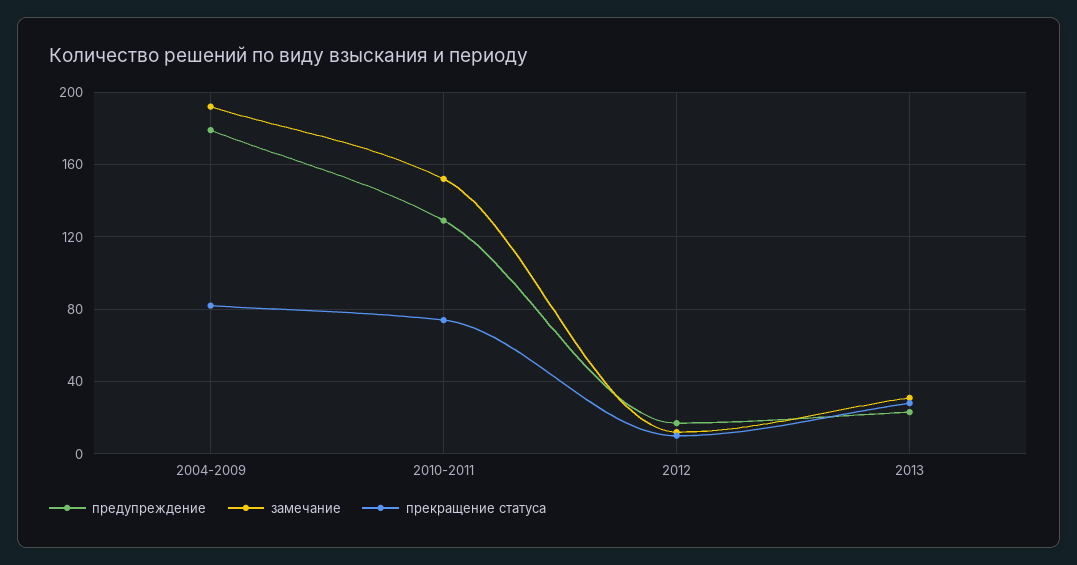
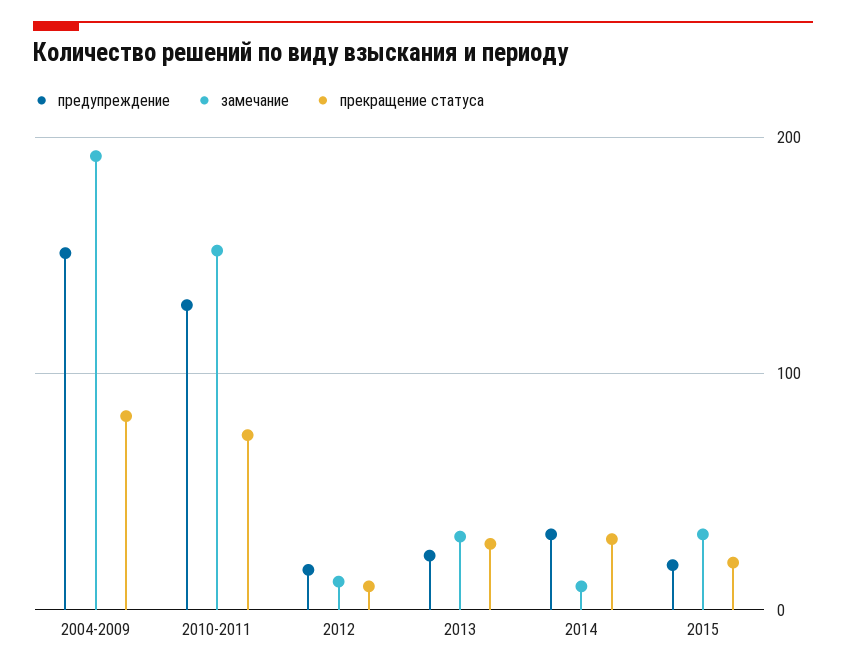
предупреждение, 2004-2009: 180 -> 150
предупреждение, 2014: none -> 30
замечание, 2014: none -> 10
прекращение статуса, 2014: none -> 30
предупреждение, 2015: none -> 20
замечание, 2015: none -> 30
прекращение статуса, 2015: none -> 20

